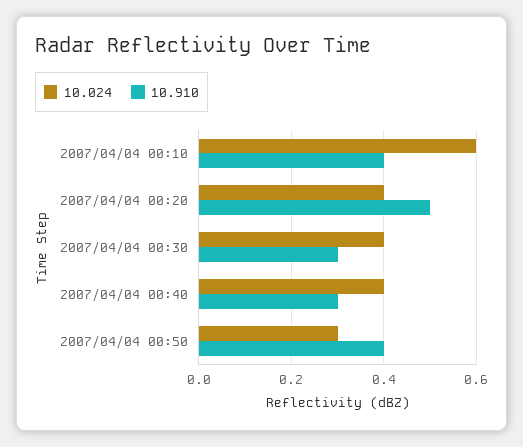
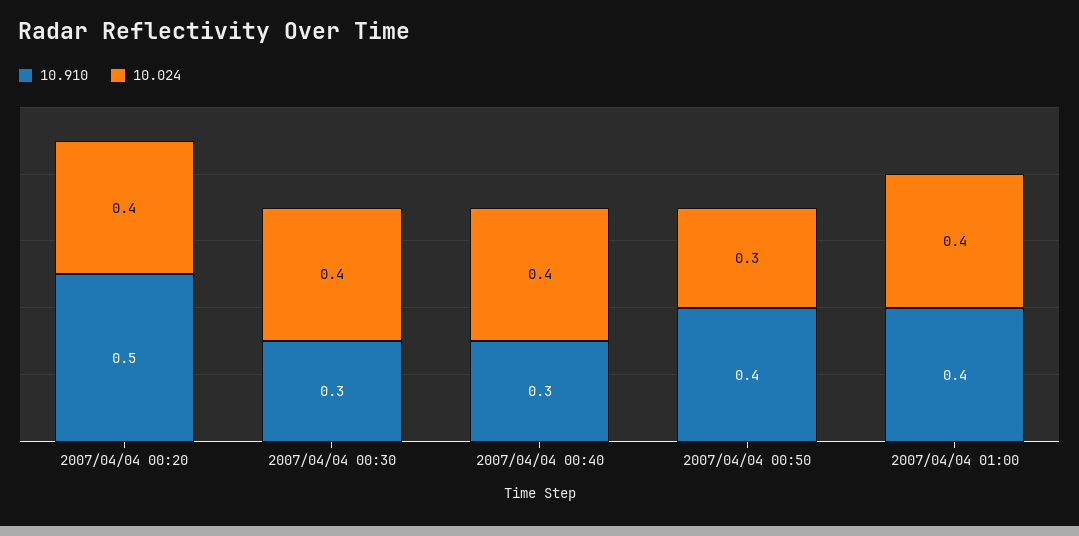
10.024, 2007/04/04 00:10: 0.6 -> none
10.910, 2007/04/04 00:10: 0.4 -> none
10.910, 2007/04/04 01:00: none -> 0.4
10.024, 2007/04/04 01:00: none -> 0.4

